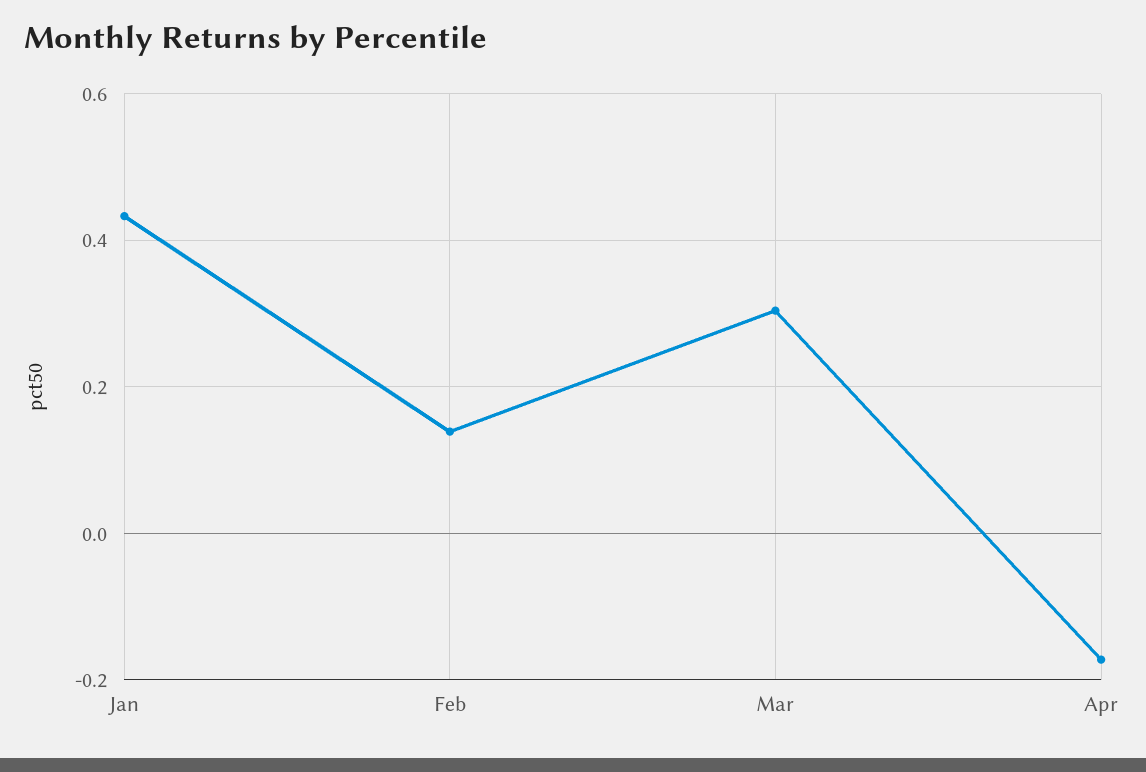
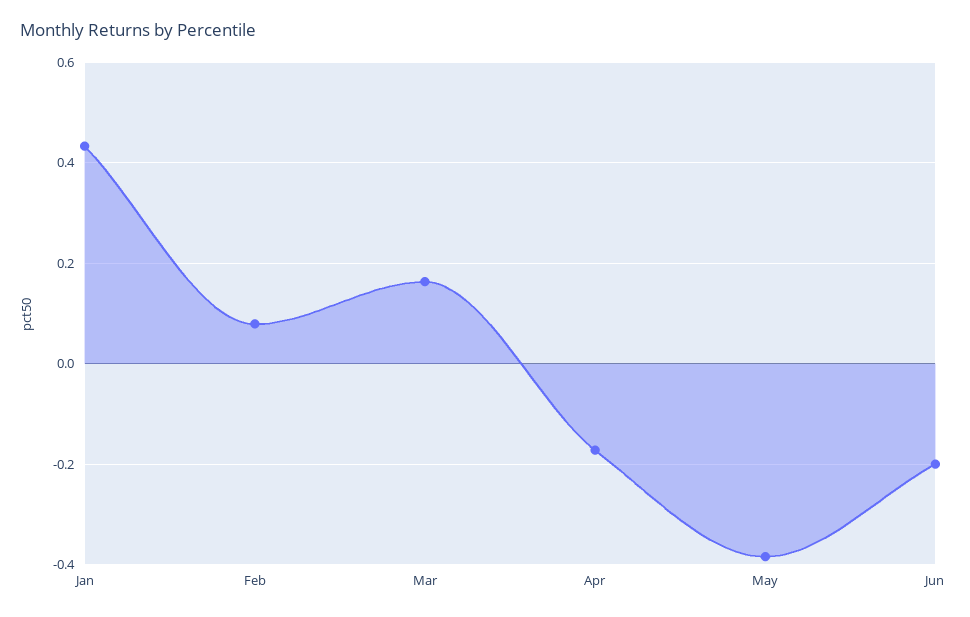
Feb: 0.14 -> 0.08
Mar: 0.3 -> 0.16
May: none -> -0.38
Jun: none -> -0.2

